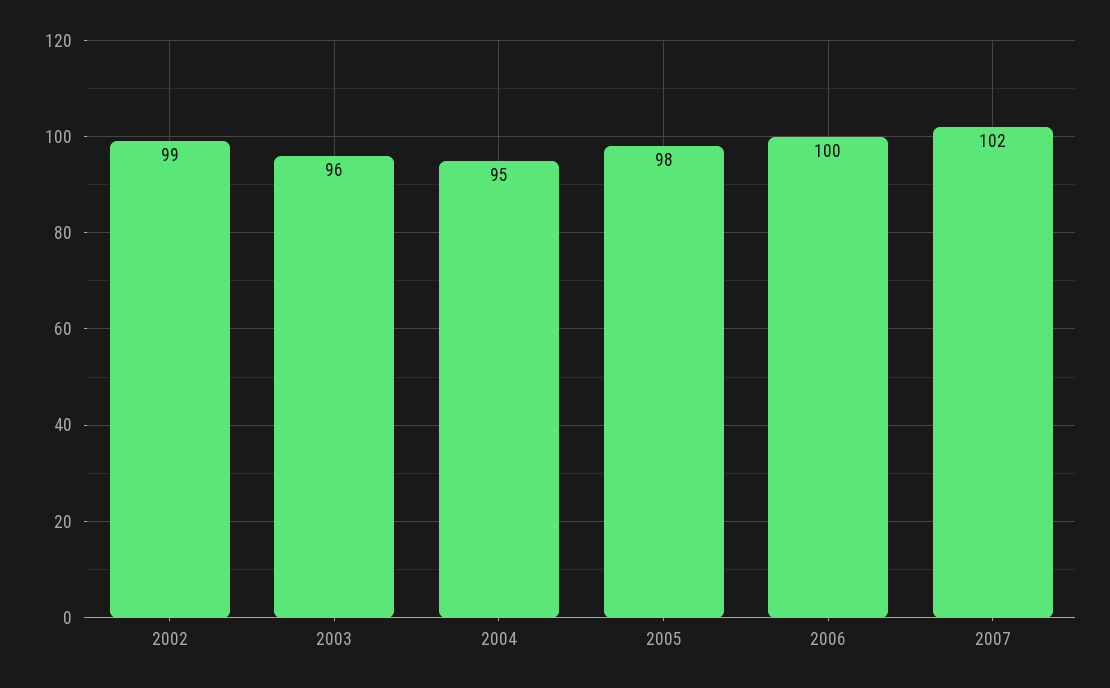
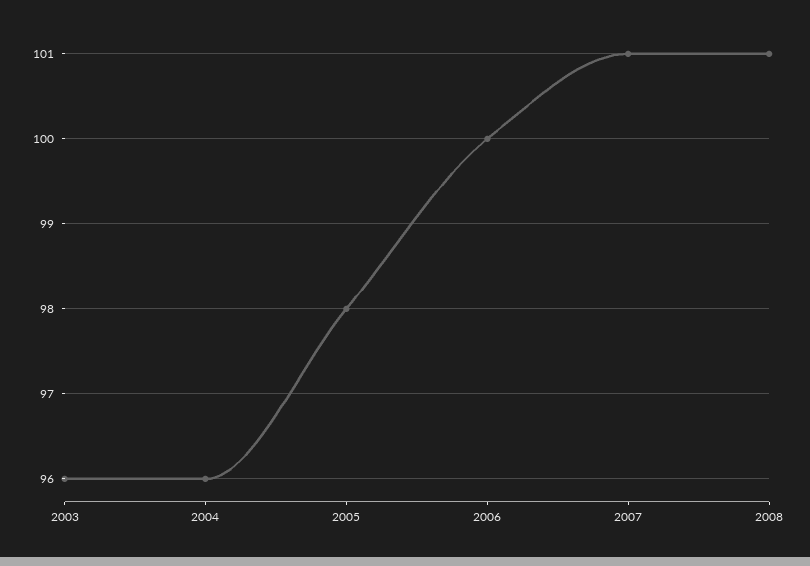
2002: 99 -> none
2004: 95 -> 96
2007: 102 -> 101
2008: none -> 101

